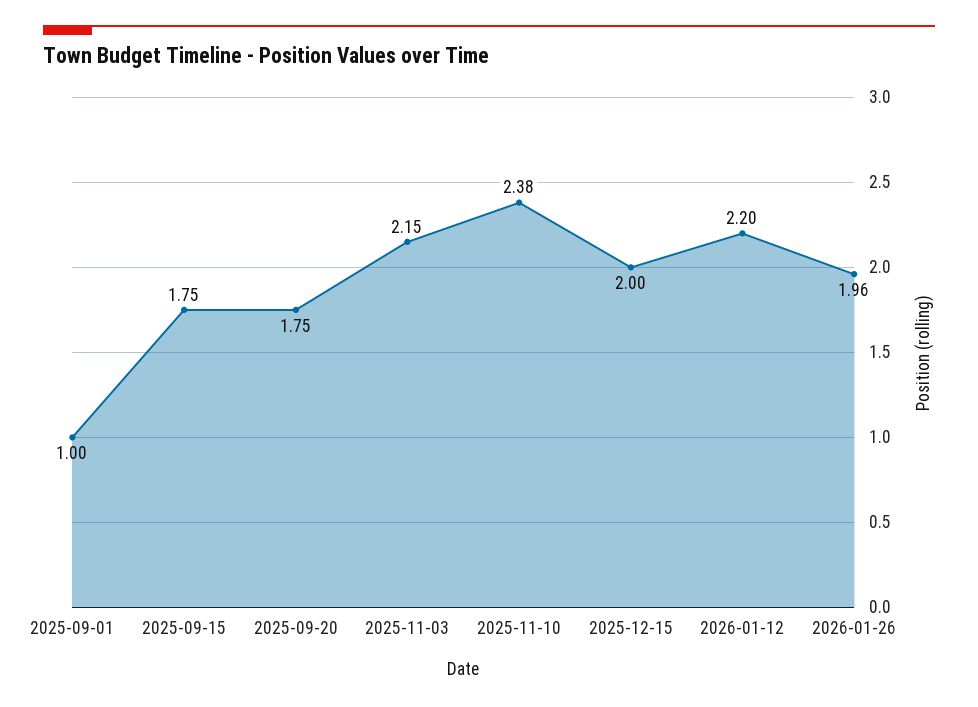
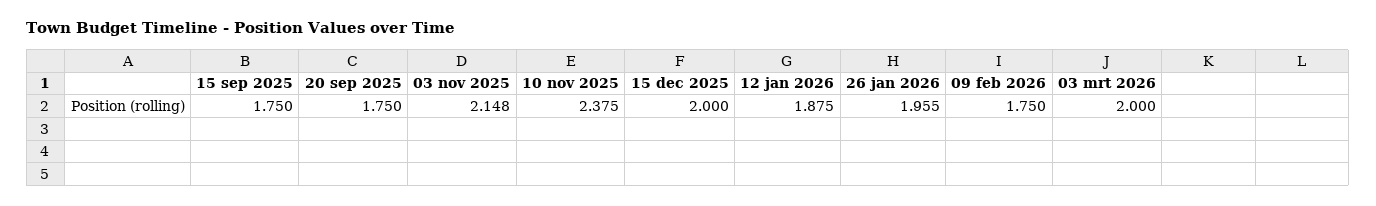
2025-09-01: 1 -> none
2026-01-12: 2.2 -> 1.875
09 feb 2026: none -> 1.75
03 mrt 2026: none -> 2

